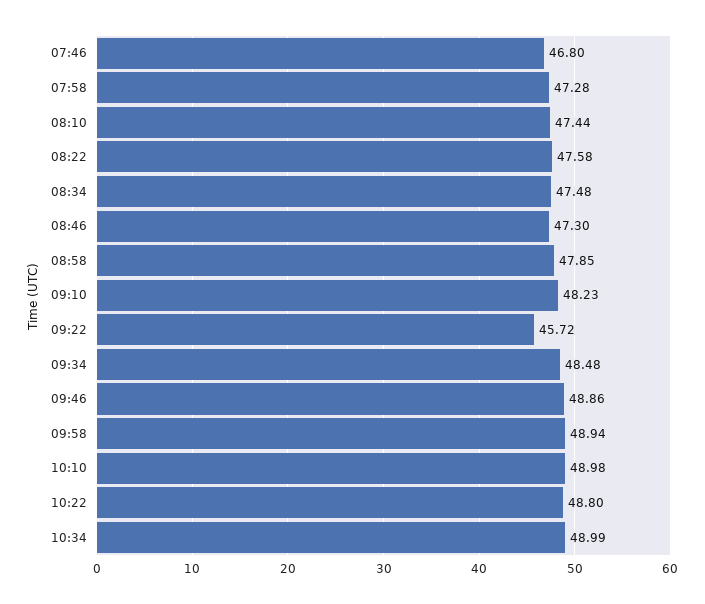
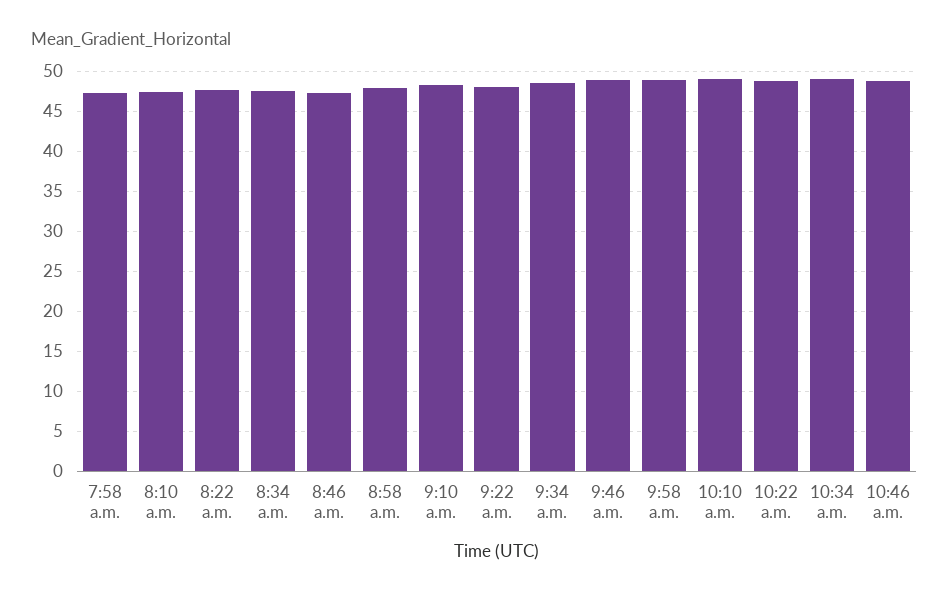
07:46: 46.8 -> none
09:22: 45.72 -> 48
10:46 a.m.: none -> 49

